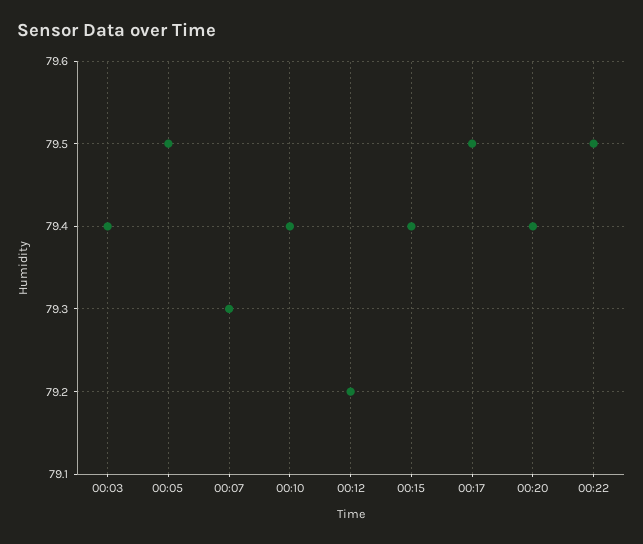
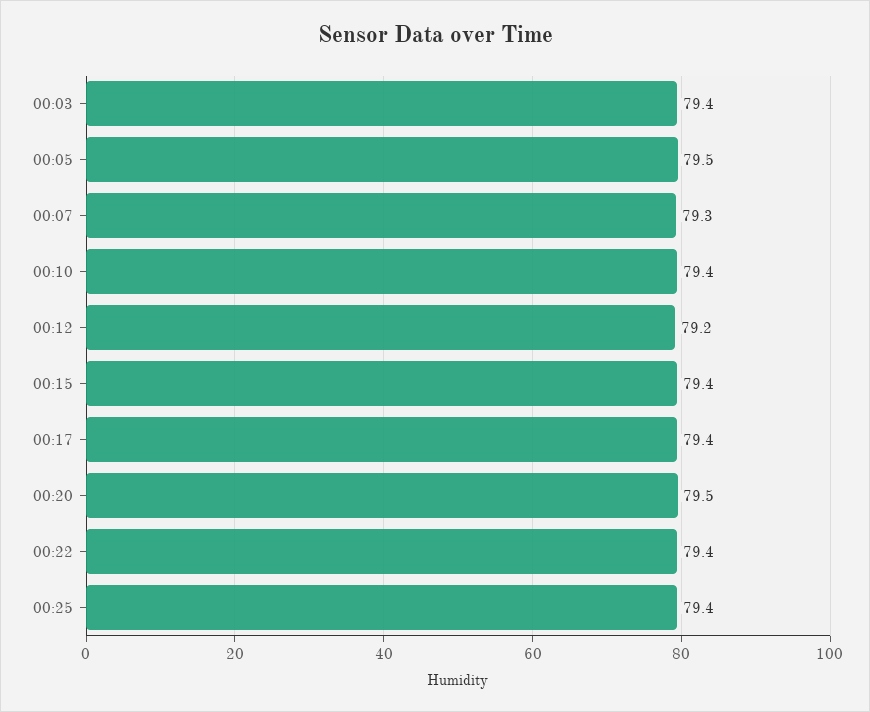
00:17: 79.5 -> 79.4
00:20: 79.4 -> 79.5
00:22: 79.5 -> 79.4
00:25: none -> 79.4

